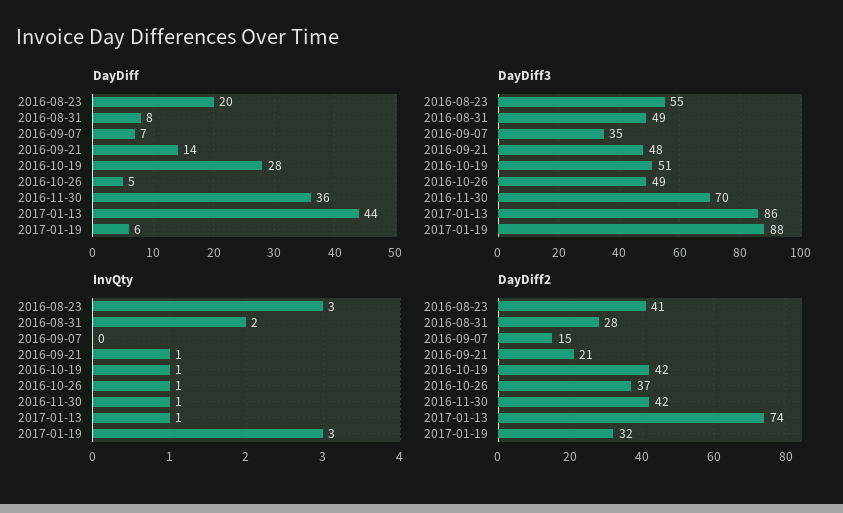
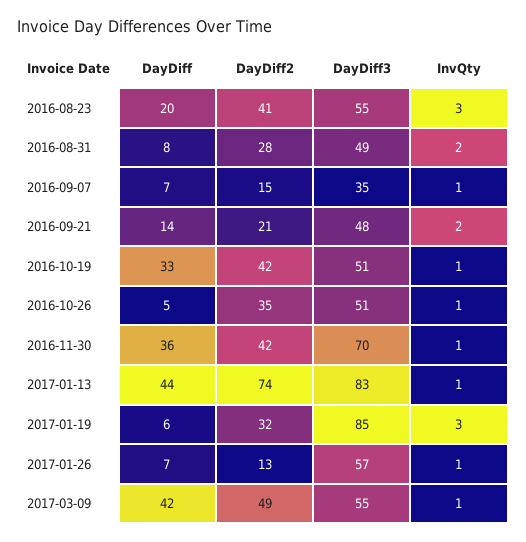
DayDiff, 2016-10-19: 28 -> 33
DayDiff3, 2016-10-26: 49 -> 51
DayDiff3, 2017-01-13: 86 -> 83
DayDiff3, 2017-01-19: 88 -> 85
InvQty, 2016-09-07: 0 -> 1
InvQty, 2016-09-21: 1 -> 2
DayDiff2, 2016-10-26: 37 -> 35
DayDiff, 2017-01-26: none -> 7
DayDiff2, 2017-01-26: none -> 13
DayDiff3, 2017-01-26: none -> 57
InvQty, 2017-01-26: none -> 1
DayDiff, 2017-03-09: none -> 42
DayDiff2, 2017-03-09: none -> 49
DayDiff3, 2017-03-09: none -> 55
InvQty, 2017-03-09: none -> 1

